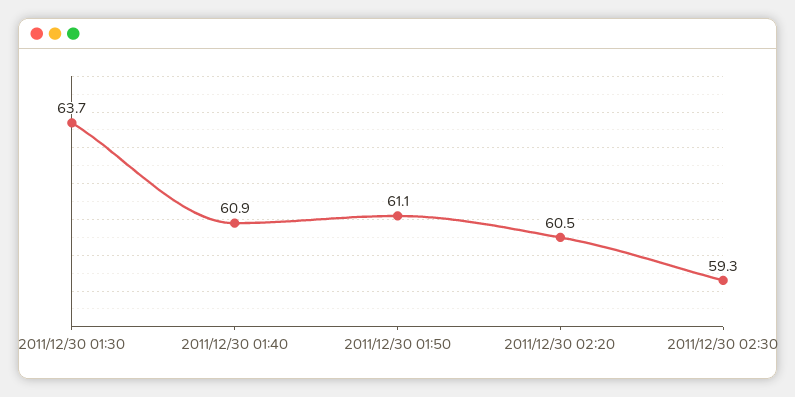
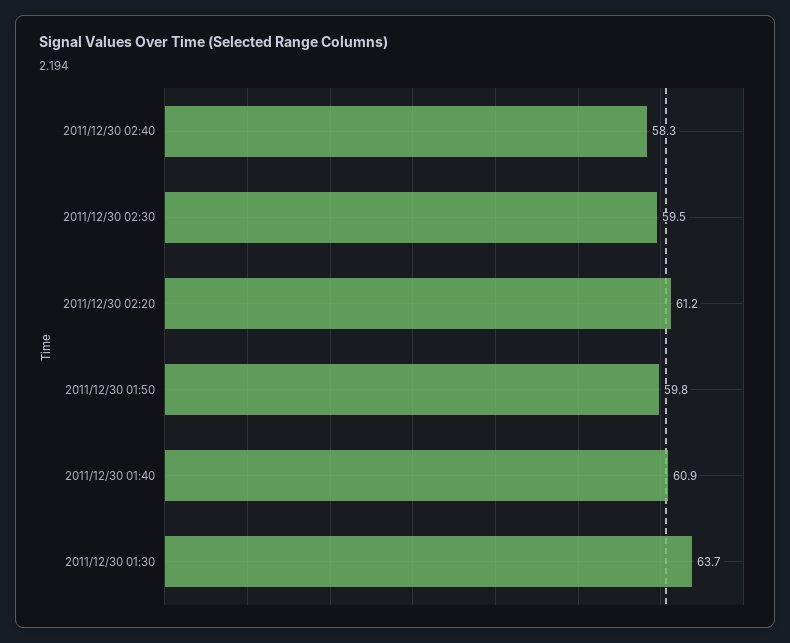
2011/12/30 01:50: 61.1 -> 59.8
2011/12/30 02:20: 60.5 -> 61.2
2011/12/30 02:30: 59.3 -> 59.5
2011/12/30 02:40: none -> 58.3

